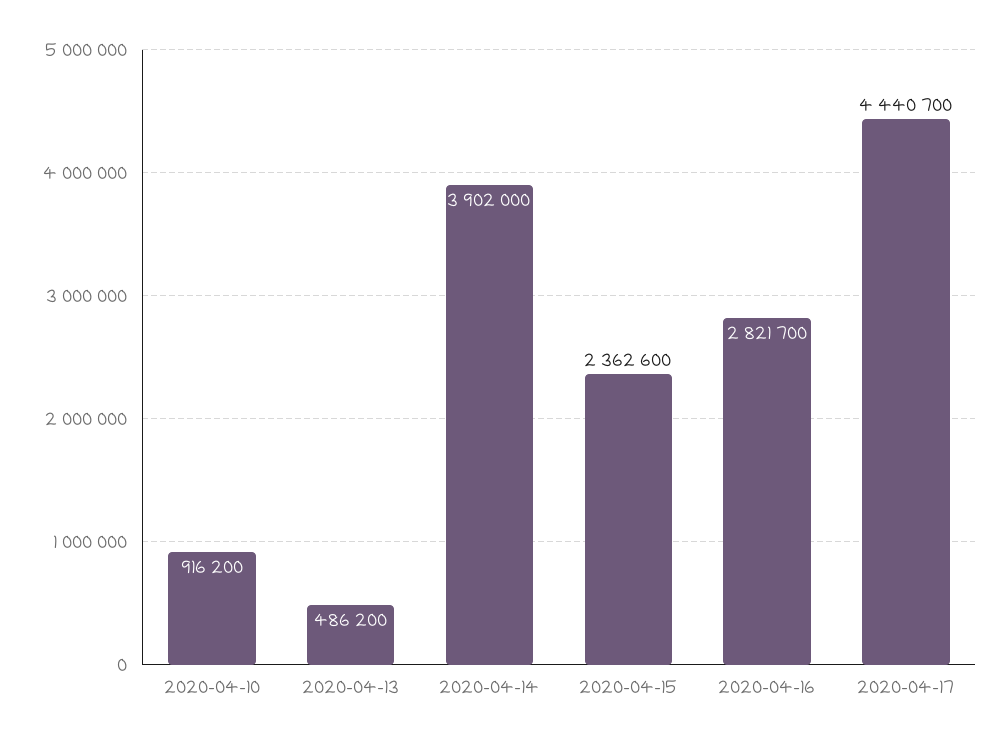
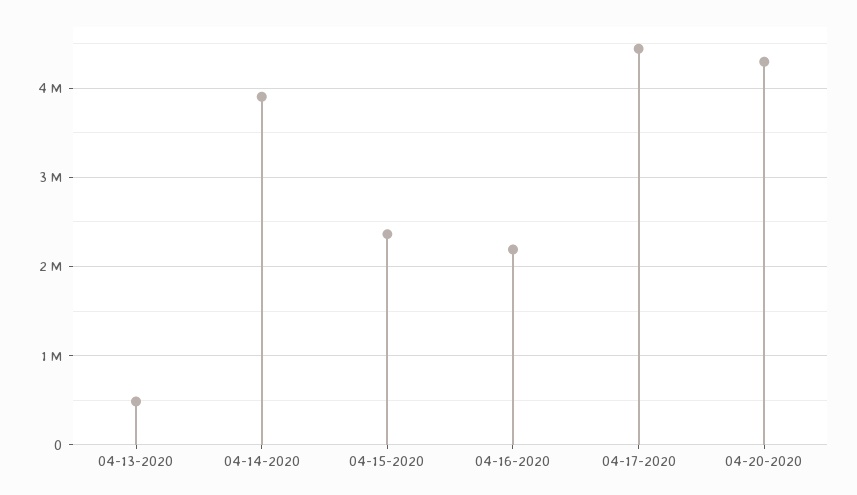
2020-04-10: 916200 -> none
2020-04-16: 2821700 -> 2200000
04-20-2020: none -> 4300000

